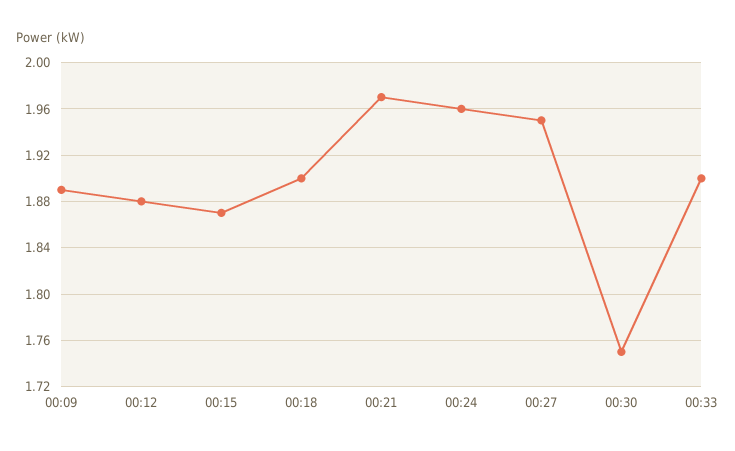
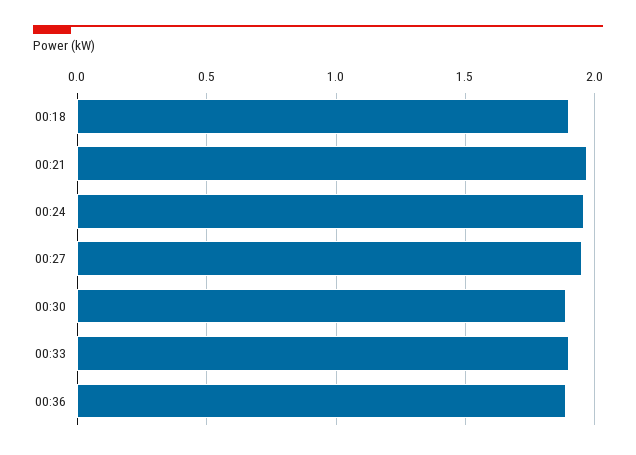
00:09: 1.89 -> none
00:12: 1.88 -> none
00:15: 1.87 -> none
00:30: 1.75 -> 1.9
00:36: none -> 1.9

